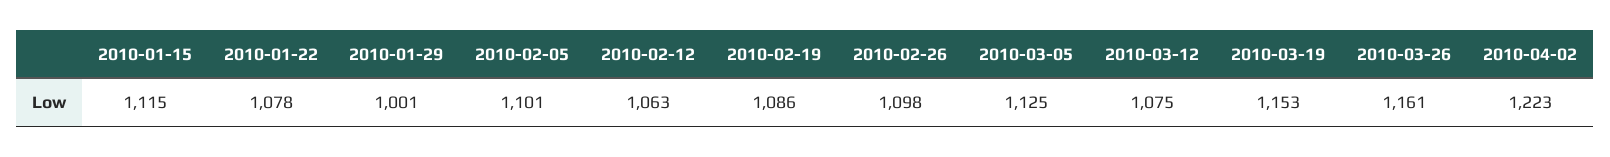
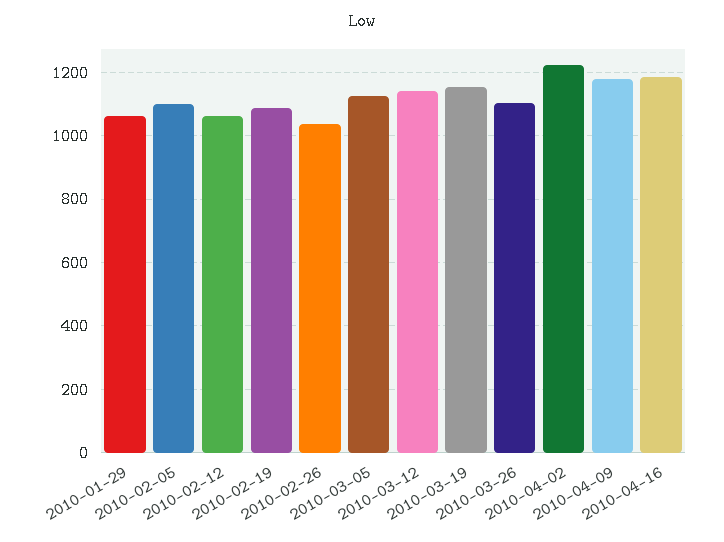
2010-01-15: 1115 -> none
2010-01-22: 1078 -> none
2010-01-29: 1001 -> 1060
2010-02-26: 1098 -> 1040
2010-03-12: 1075 -> 1140
2010-03-26: 1161 -> 1100
2010-04-09: none -> 1180
2010-04-16: none -> 1180

